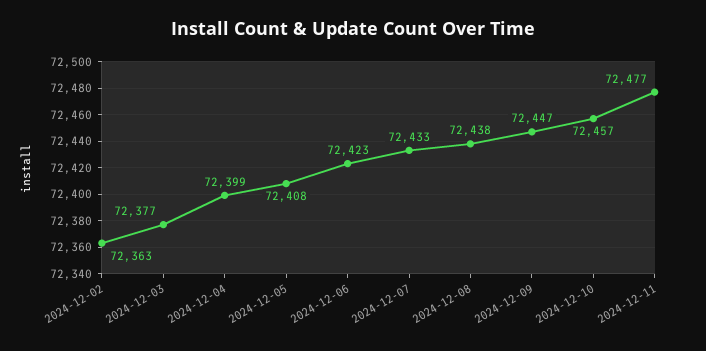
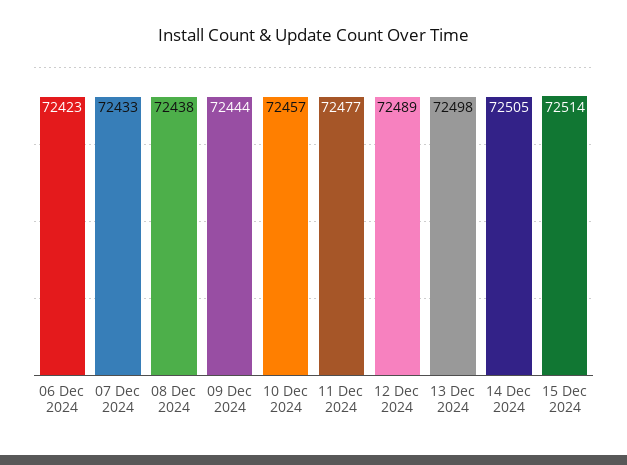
2024-12-02: 72363 -> none
2024-12-03: 72377 -> none
2024-12-04: 72399 -> none
2024-12-05: 72408 -> none
2024-12-09: 72447 -> 72444
12 Dec 2024: none -> 72489
13 Dec 2024: none -> 72498
14 Dec 2024: none -> 72505
15 Dec 2024: none -> 72514

